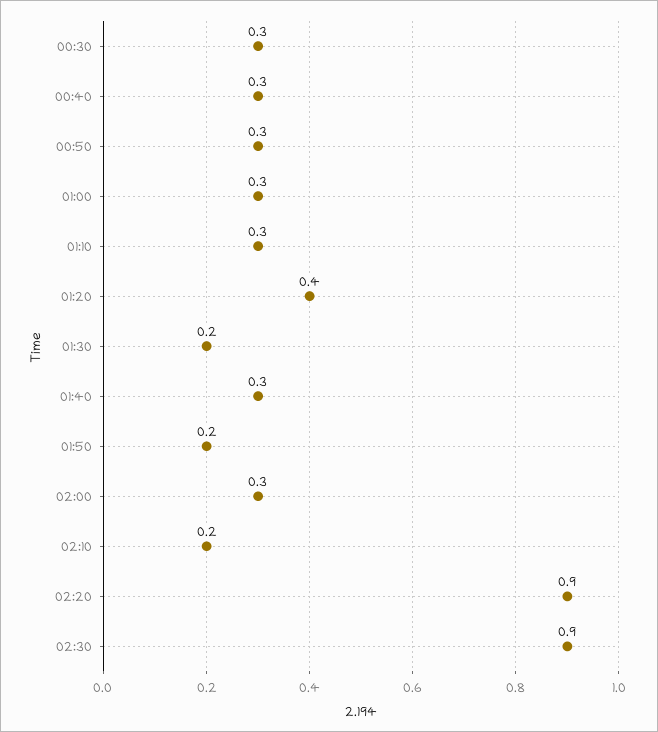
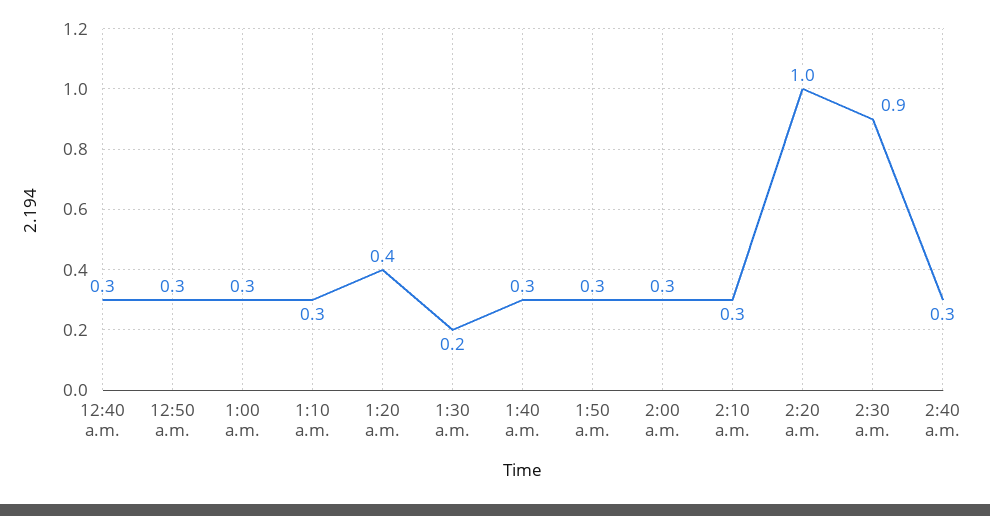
00:30: 0.3 -> none
01:50: 0.2 -> 0.3
02:10: 0.2 -> 0.3
02:20: 0.9 -> 1
2:40 a.m.: none -> 0.3

